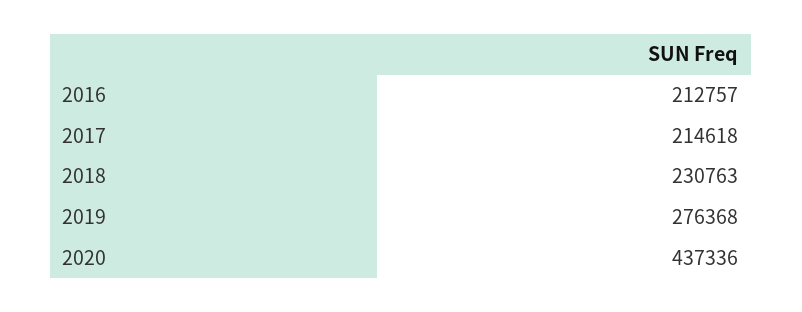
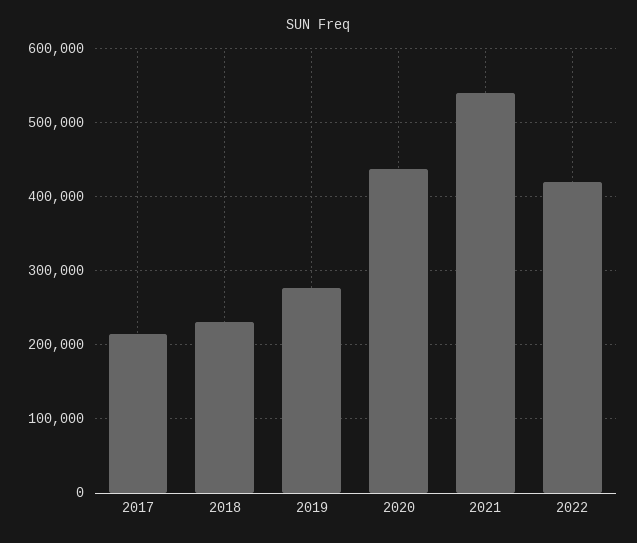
2016: 212757 -> none
2021: none -> 540000
2022: none -> 420000

